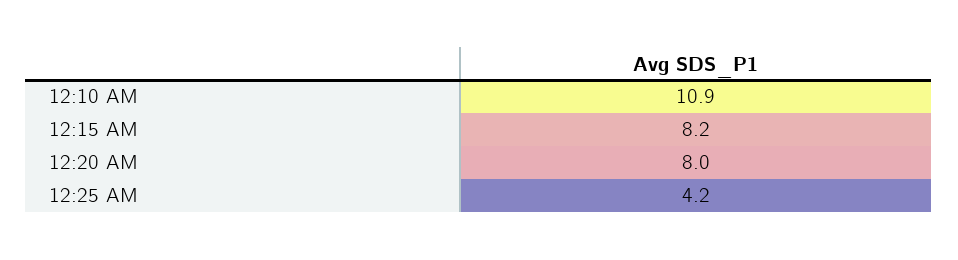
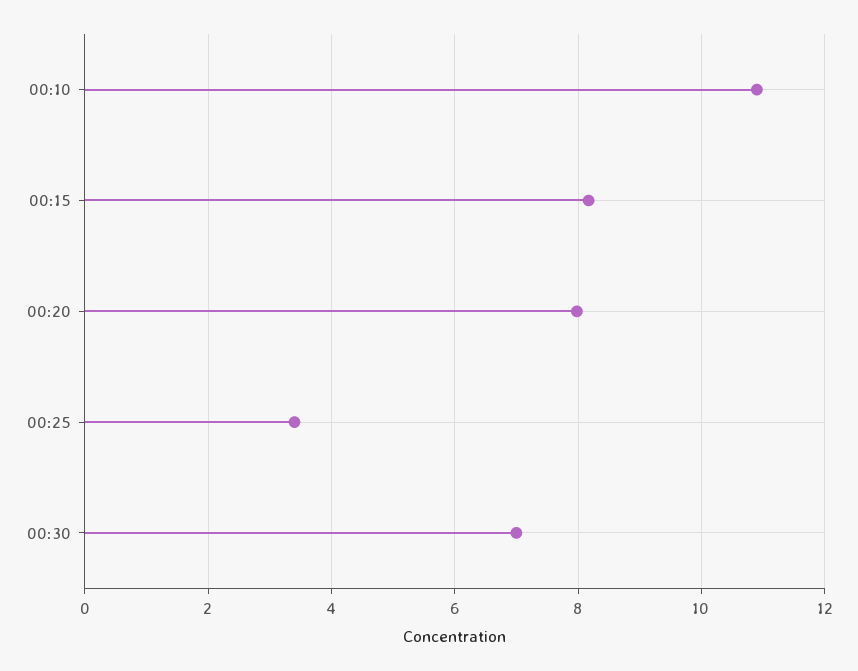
12:25 AM: 4.2 -> 3.4
00:30: none -> 7

